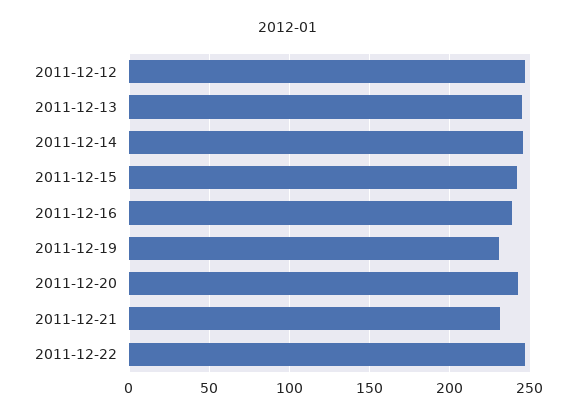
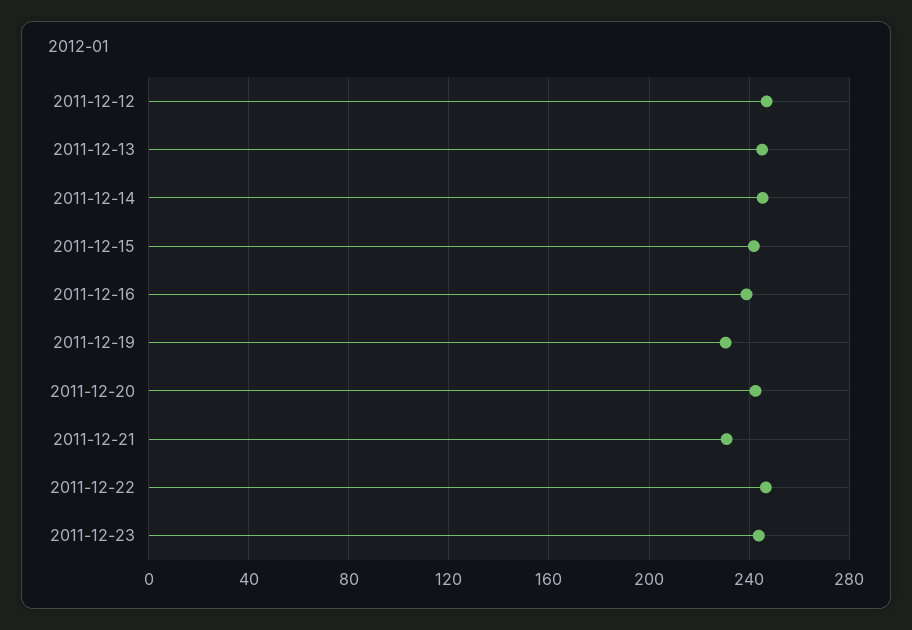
2011-12-23: none -> 245

